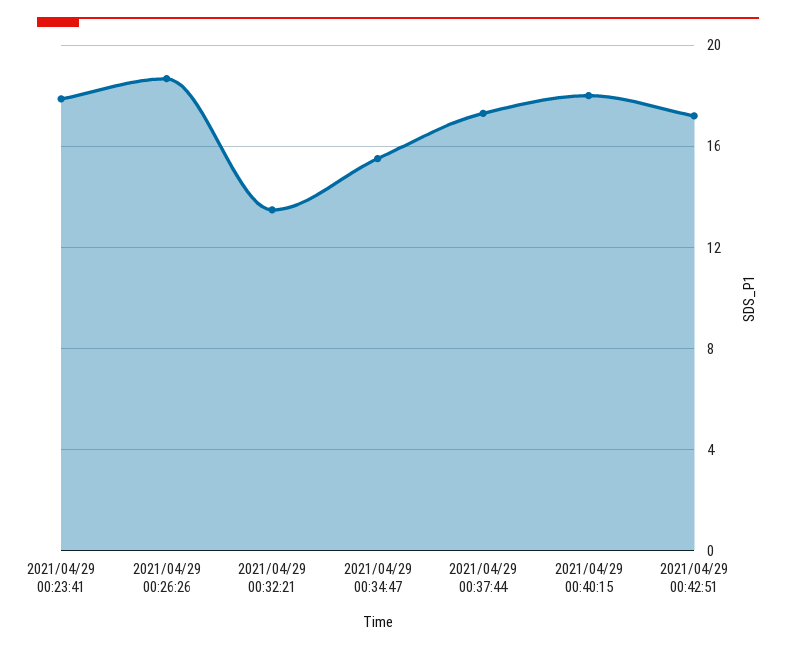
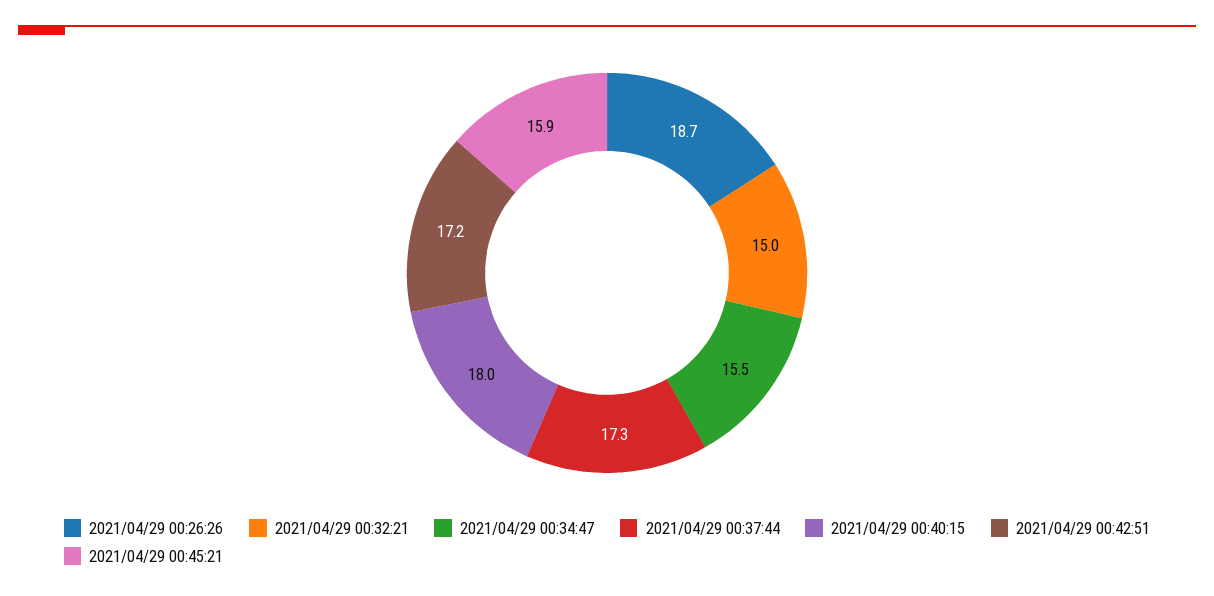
2021/04/29 00:23:41: 18 -> none
2021/04/29 00:32:21: 13.5 -> 15
2021/04/29 00:45:21: none -> 15.9

